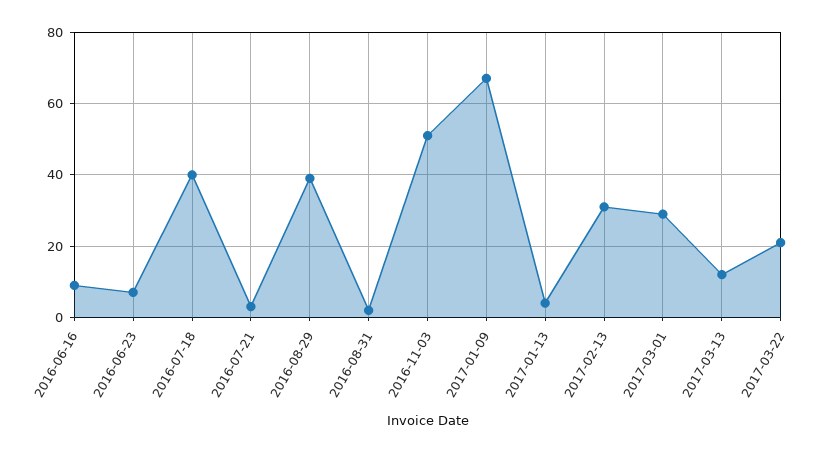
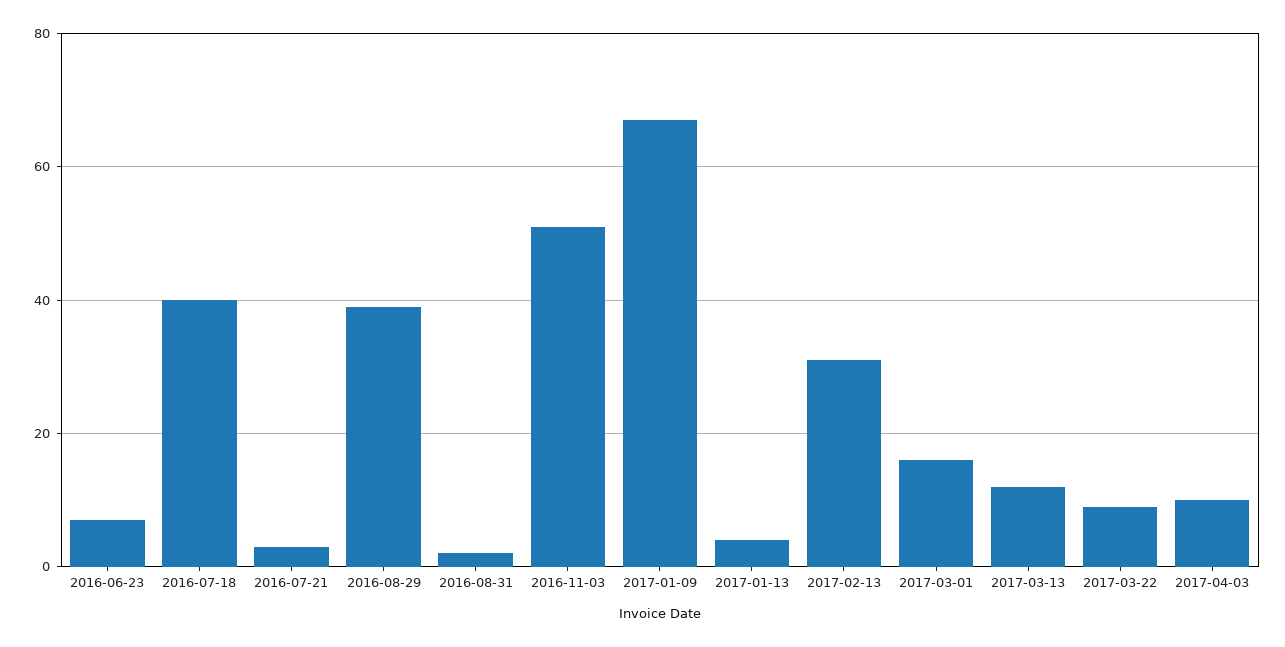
2016-06-16: 10 -> none
2017-03-01: 30 -> 15
2017-03-22: 20 -> 10
2017-04-03: none -> 10

